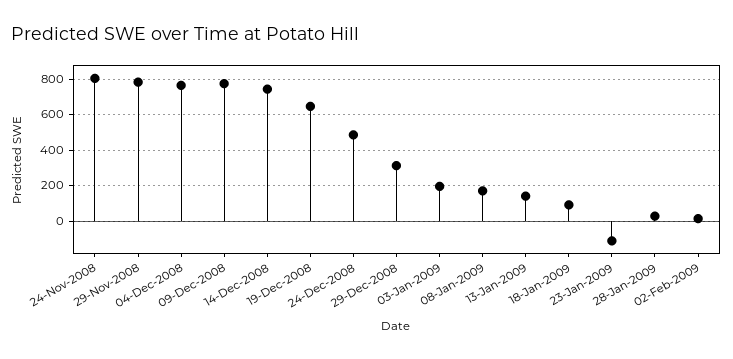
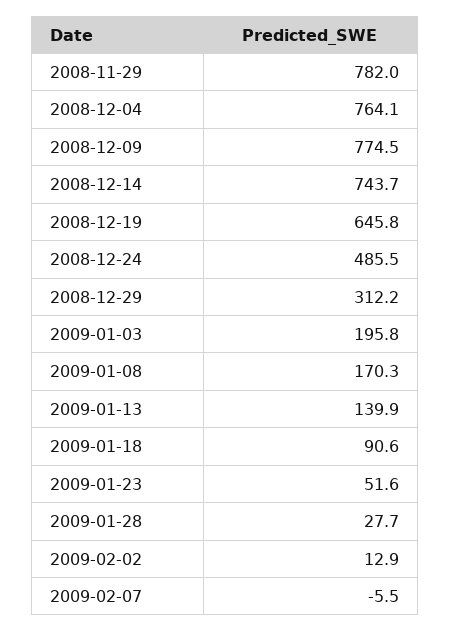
24-Nov-2008: 800 -> none
23-Jan-2009: -100 -> 51.6
2009-02-07: none -> -5.5

